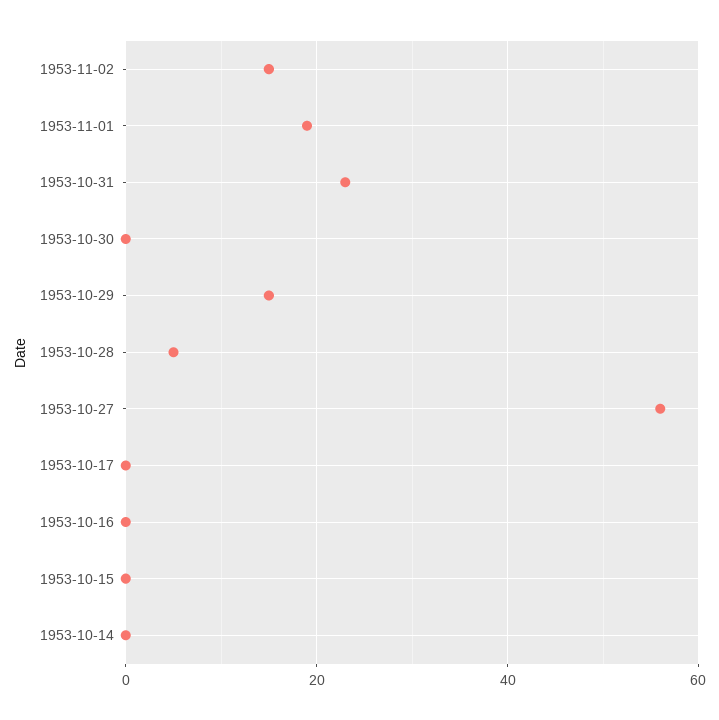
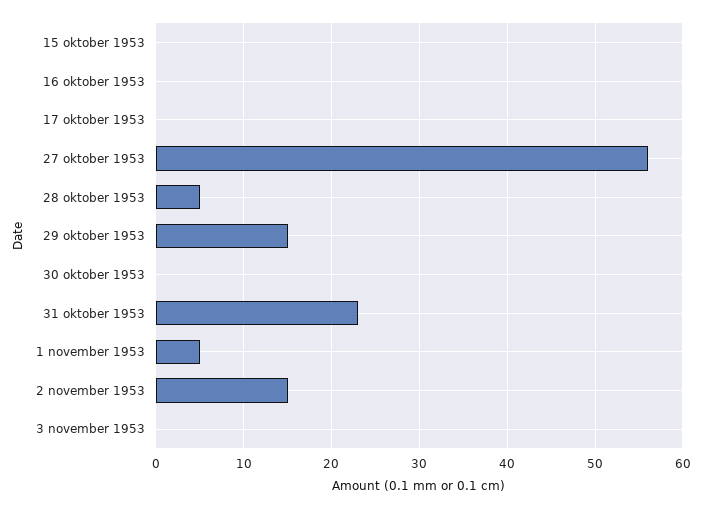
1953-11-01: 20 -> 5
1953-10-14: 0 -> none
3 november 1953: none -> 0

